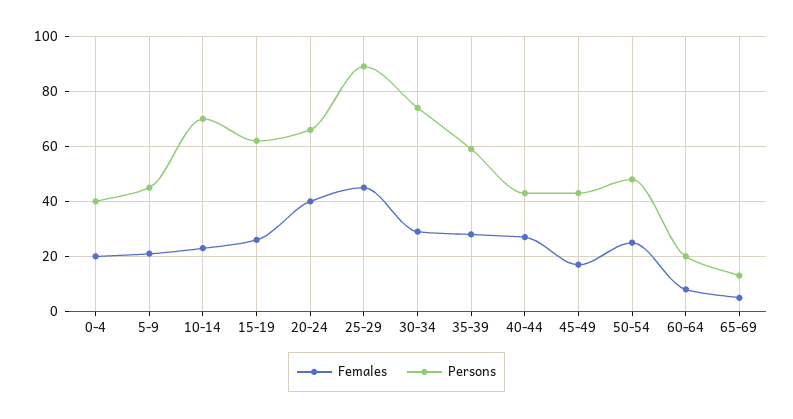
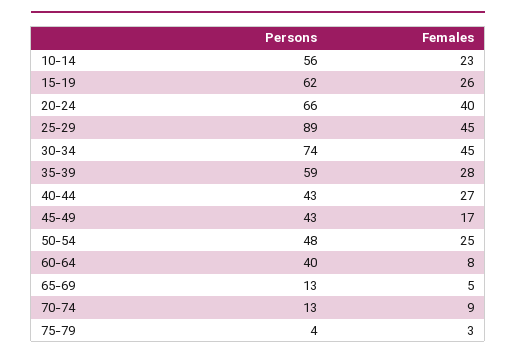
Females, 0-4: 20 -> none
Persons, 0-4: 40 -> none
Females, 5-9: 20 -> none
Persons, 5-9: 45 -> none
Persons, 10-14: 70 -> 56
Females, 30-34: 30 -> 45
Persons, 60-64: 20 -> 40
Persons, 70-74: none -> 13
Females, 70-74: none -> 9
Persons, 75-79: none -> 4
Females, 75-79: none -> 3

